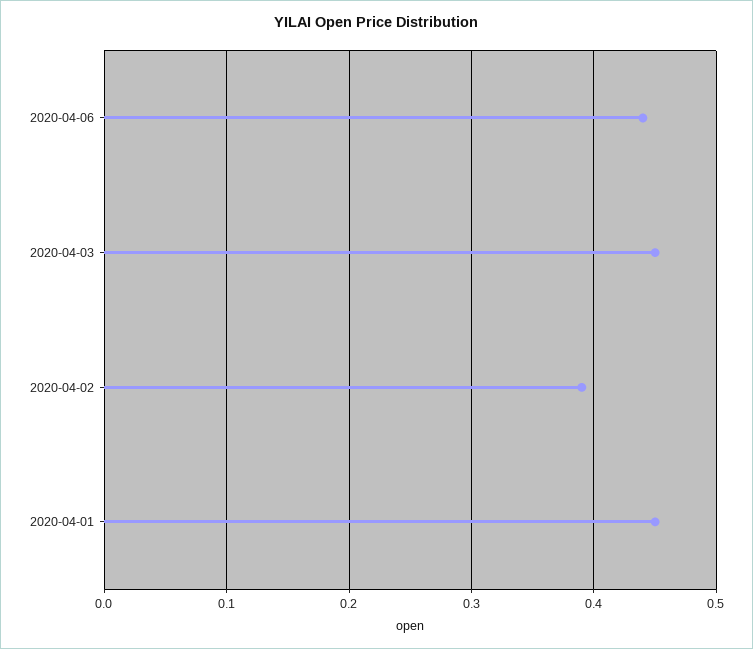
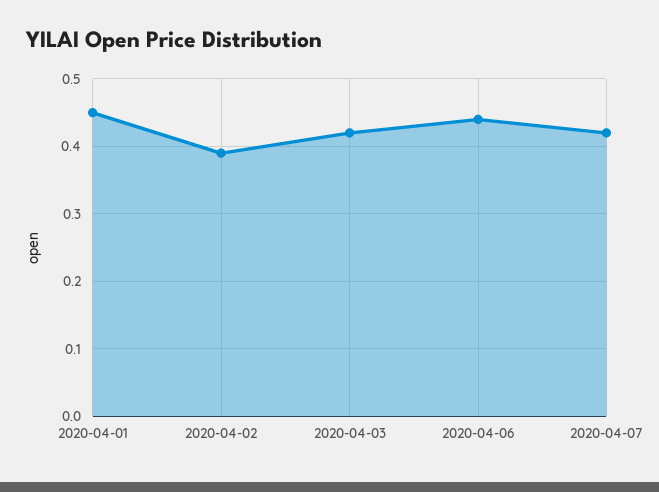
2020-04-03: 0.45 -> 0.42
2020-04-07: none -> 0.42

